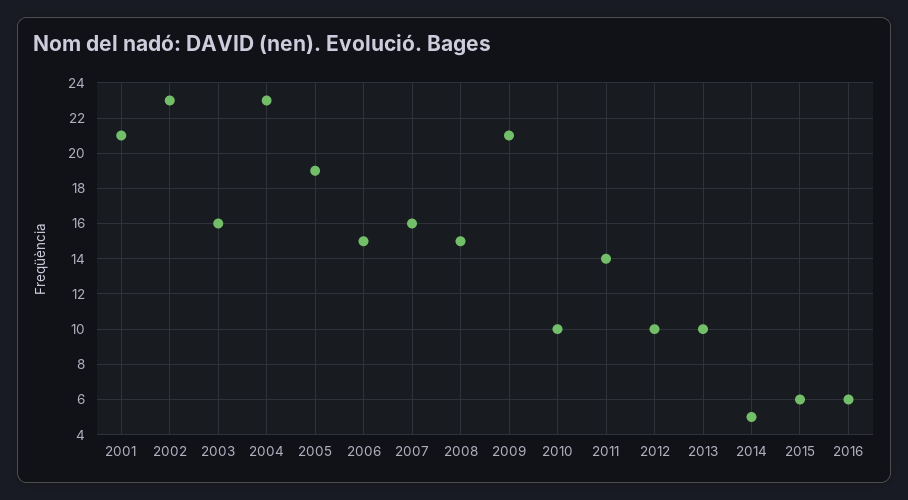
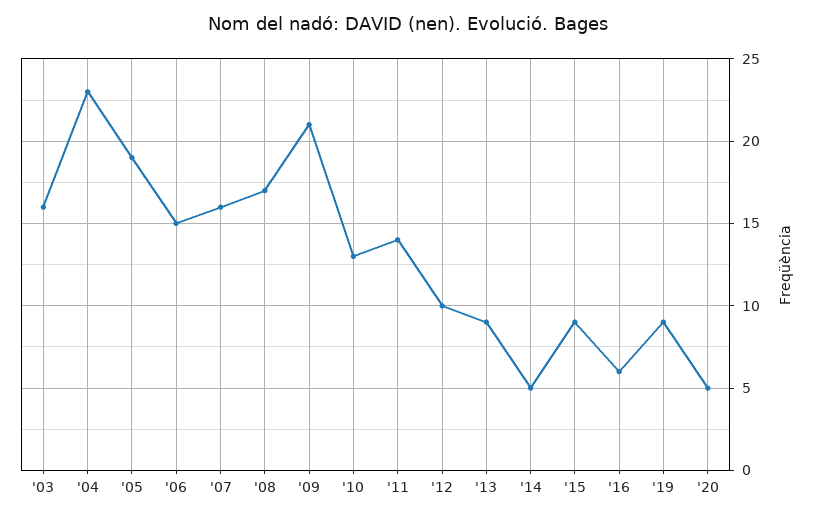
2001: 21 -> none
2002: 23 -> none
2008: 15 -> 17
2010: 10 -> 13
2013: 10 -> 9
2015: 6 -> 9
'19: none -> 9
'20: none -> 5

